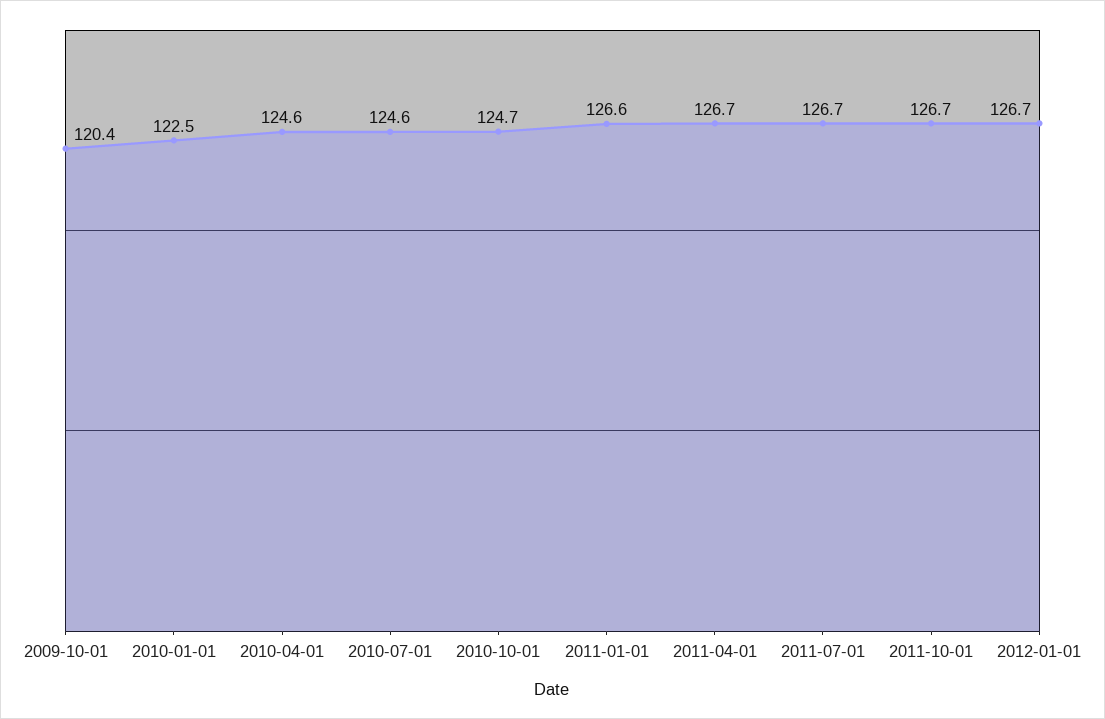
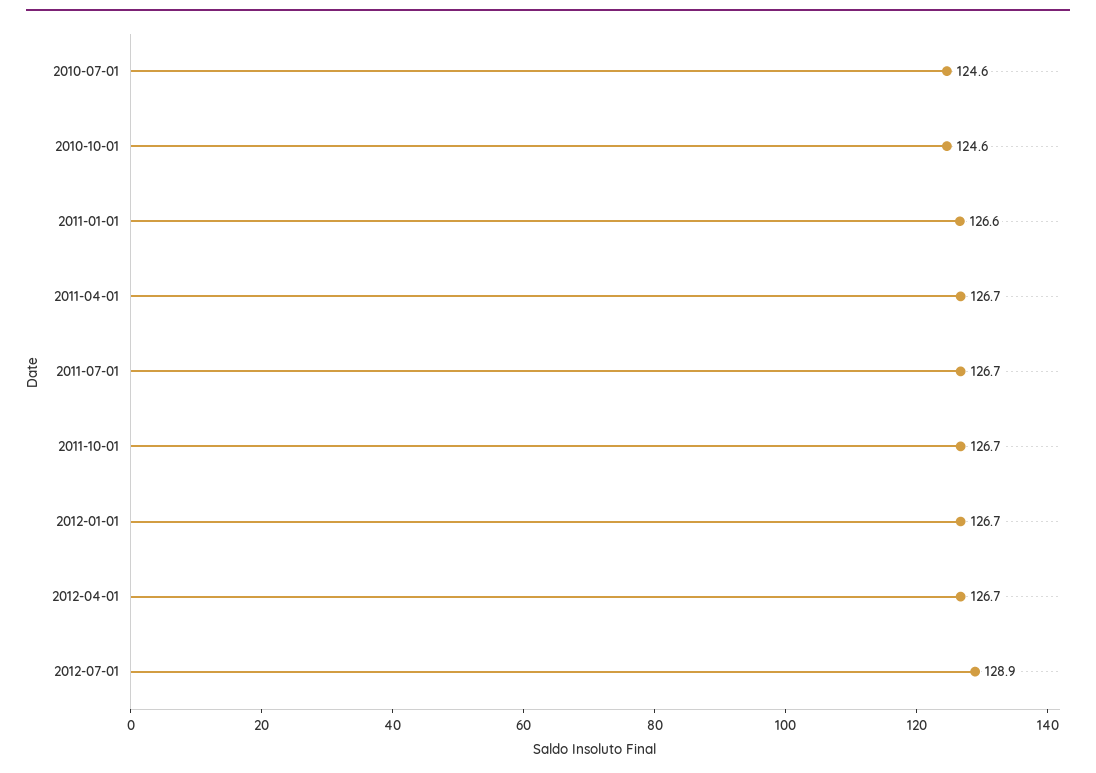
2009-10-01: 120.4 -> none
2010-01-01: 122.5 -> none
2010-04-01: 124.6 -> none
2010-10-01: 124.7 -> 124.6
2012-04-01: none -> 126.7
2012-07-01: none -> 128.9

